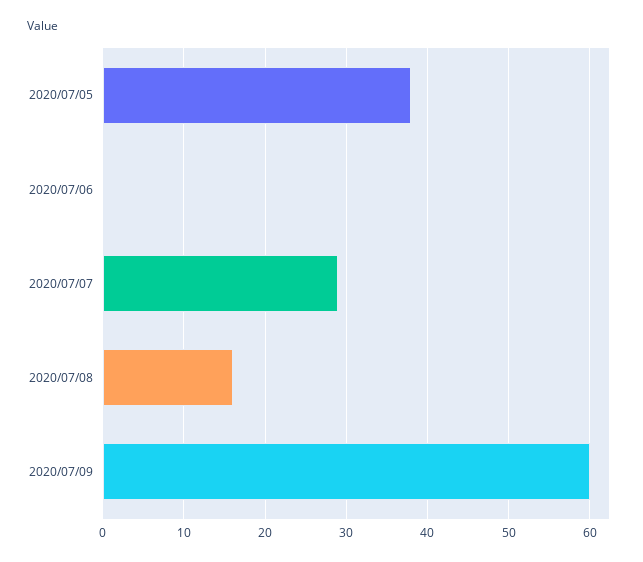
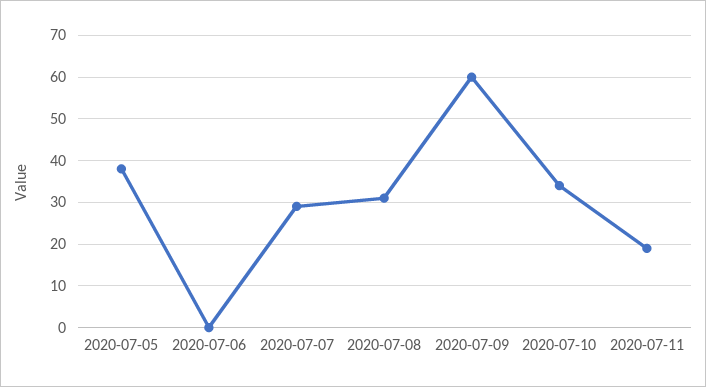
2020/07/08: 16 -> 30
2020-07-10: none -> 35
2020-07-11: none -> 20

